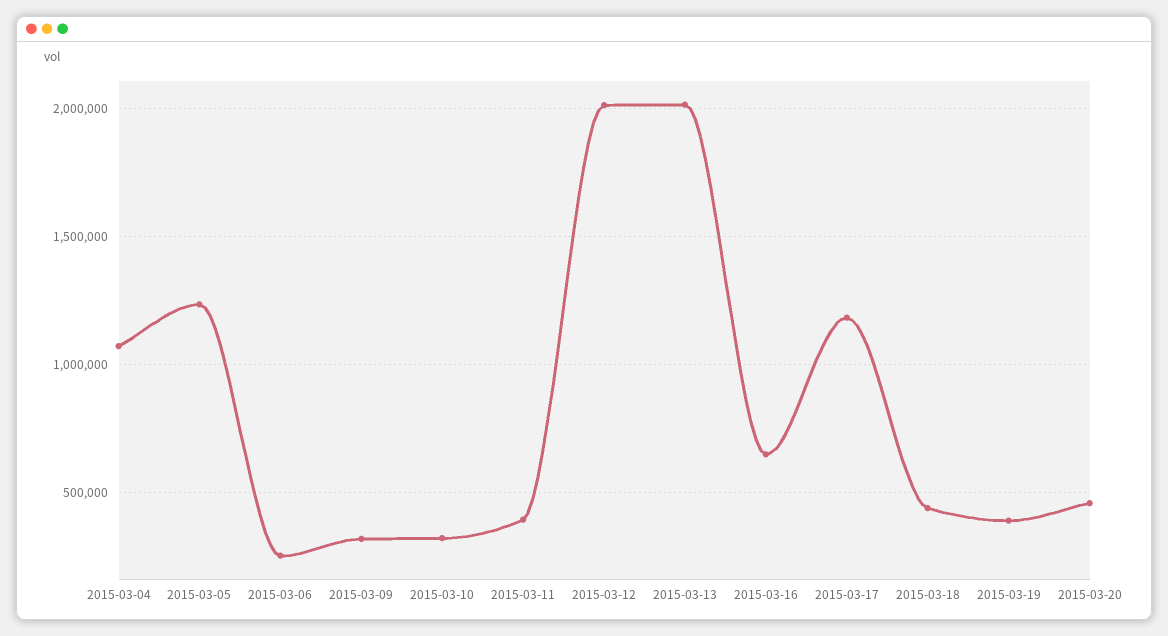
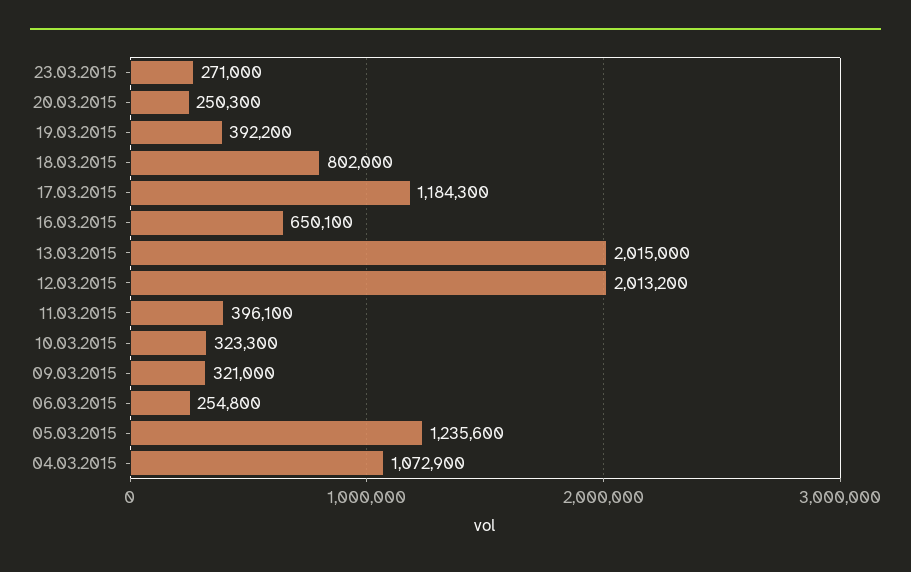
2015-03-18: 450000 -> 802000
2015-03-20: 450000 -> 250300
23.03.2015: none -> 271000

